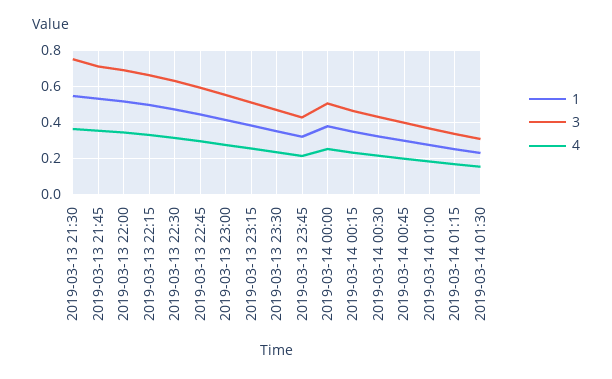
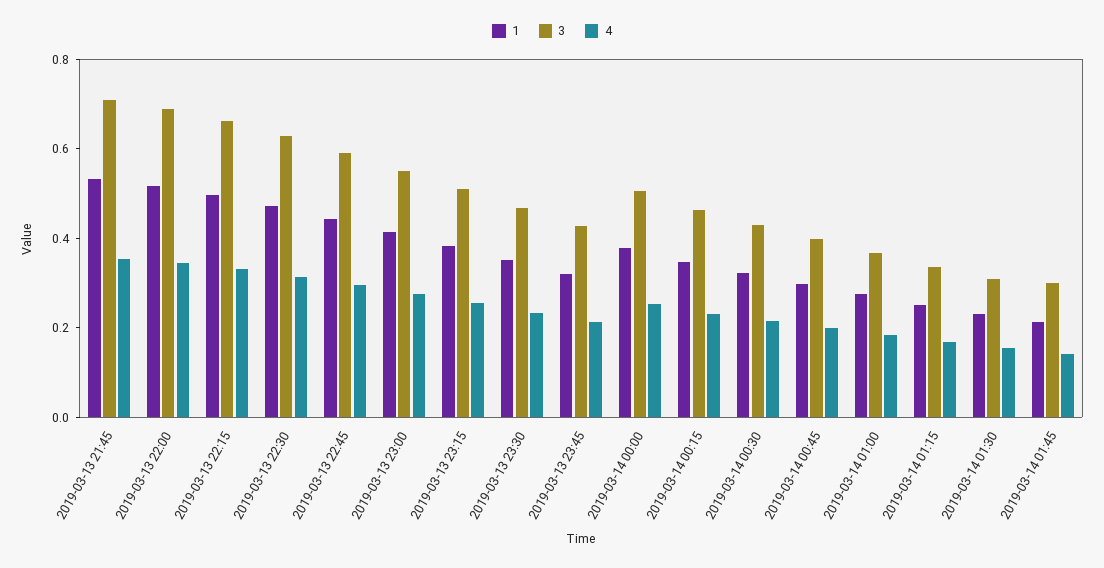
1, 2019-03-13 21:30: 0.55 -> none
3, 2019-03-13 21:30: 0.75 -> none
4, 2019-03-13 21:30: 0.35 -> none
1, 2019-03-14 01:45: none -> 0.2
3, 2019-03-14 01:45: none -> 0.3
4, 2019-03-14 01:45: none -> 0.15

